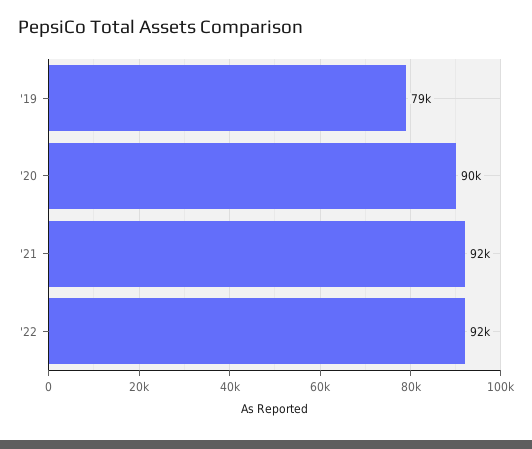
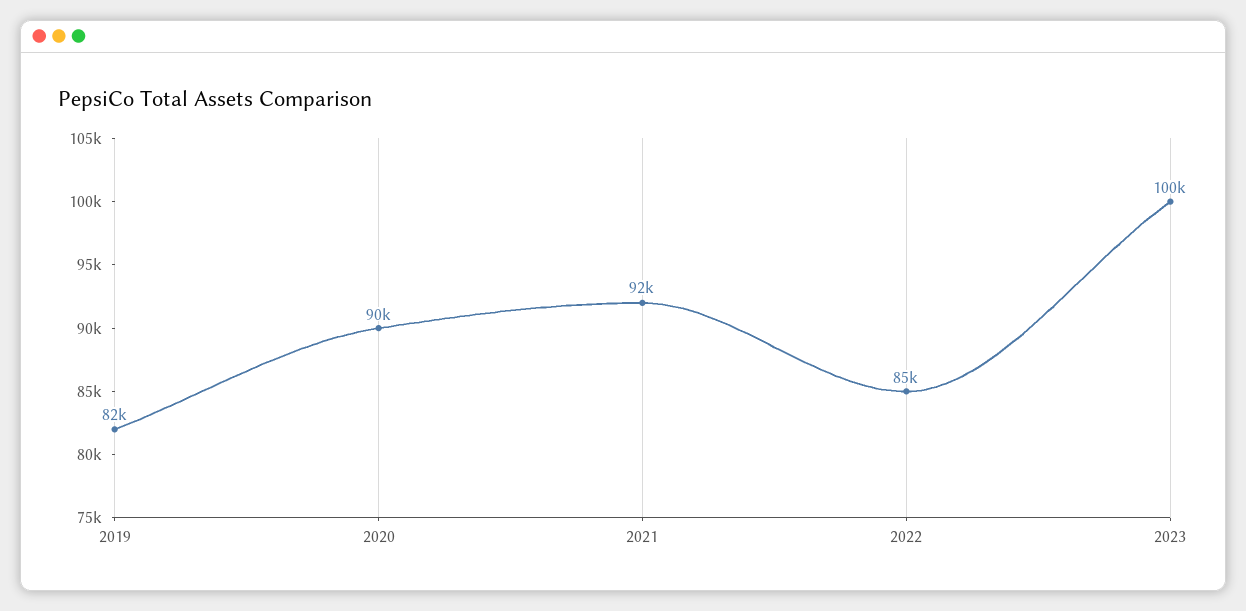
'19: 79000 -> 82000
'22: 92000 -> 85000
2023: none -> 100000

